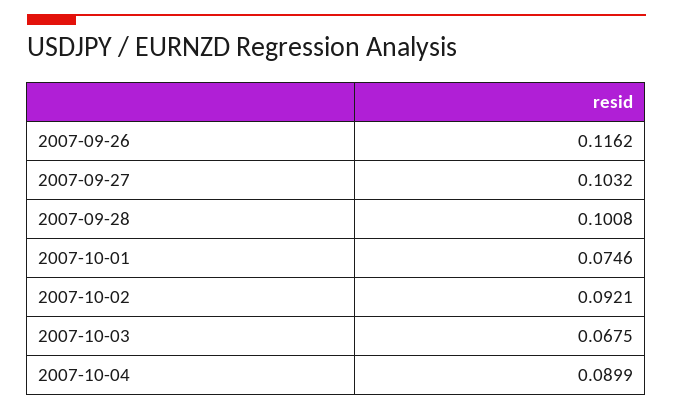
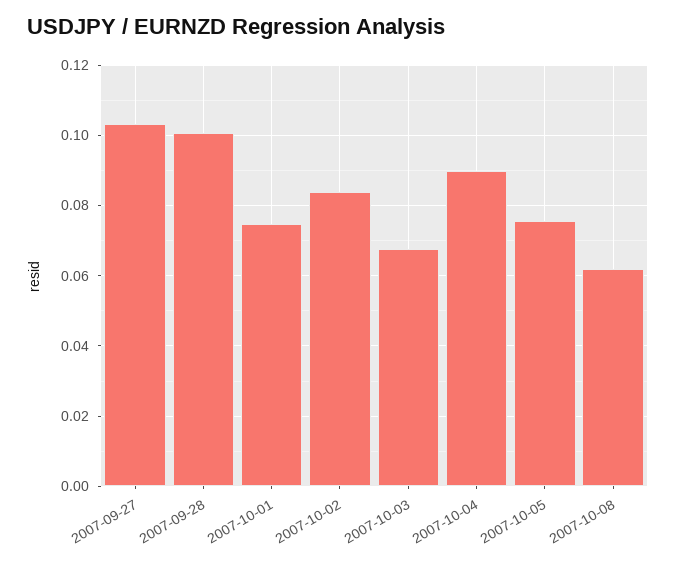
2007-09-26: 0.1162 -> none
2007-10-02: 0.0921 -> 0.084
2007-10-05: none -> 0.076
2007-10-08: none -> 0.062

